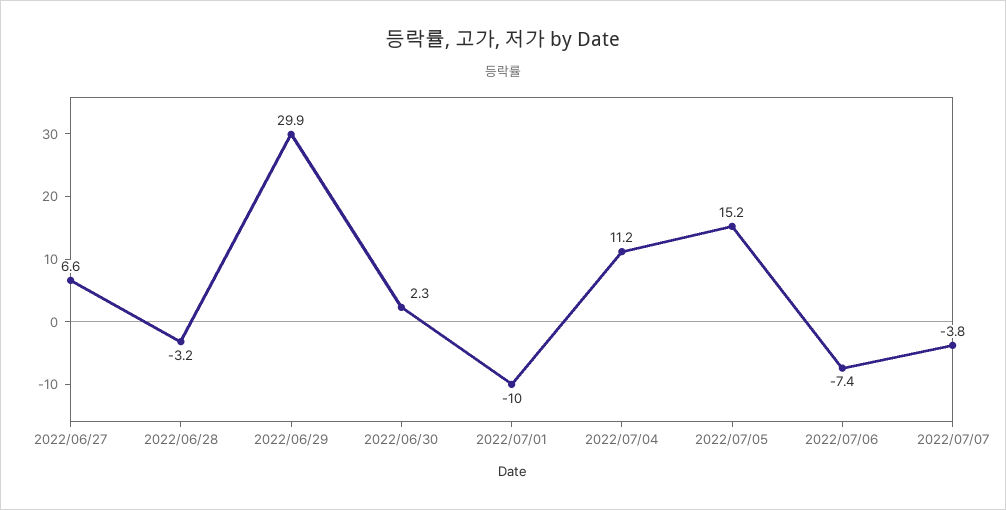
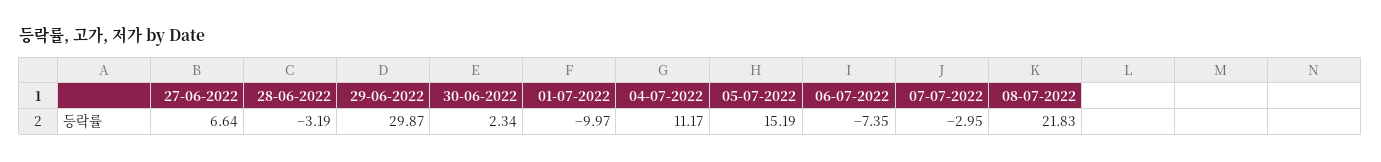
2022/07/07: -3.8 -> -2.95
08-07-2022: none -> 21.83

